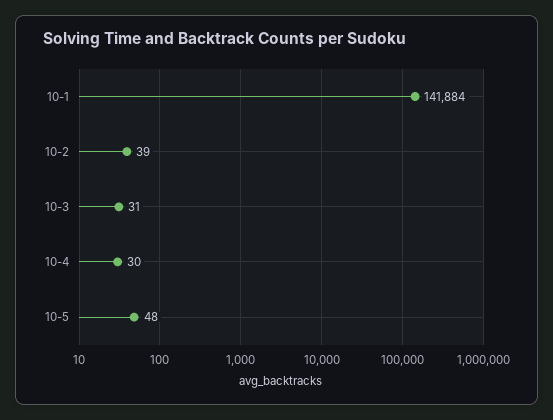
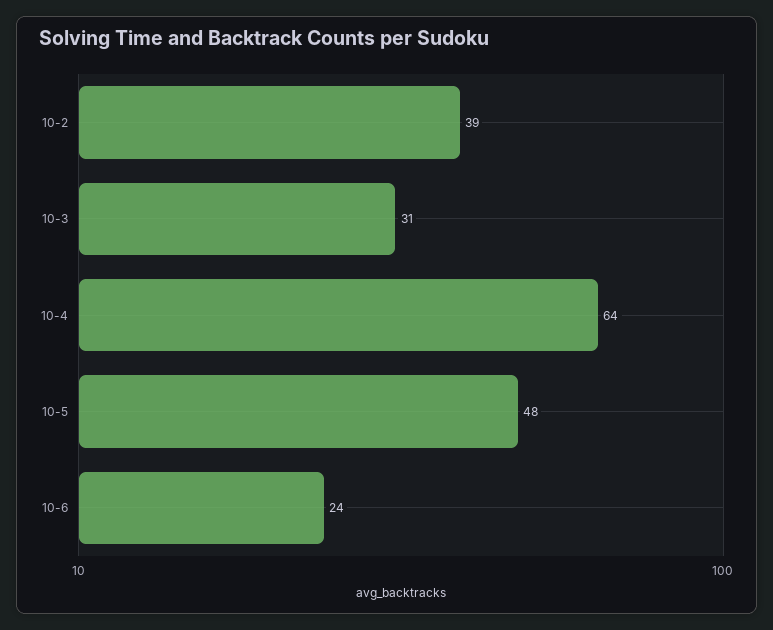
10-1: 141884 -> none
10-4: 30 -> 64
10-6: none -> 24

